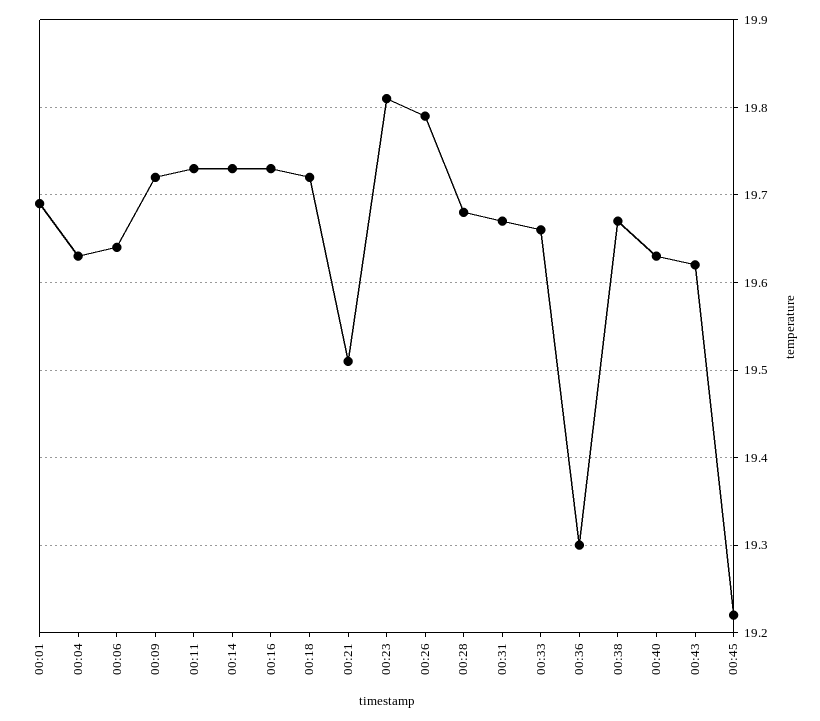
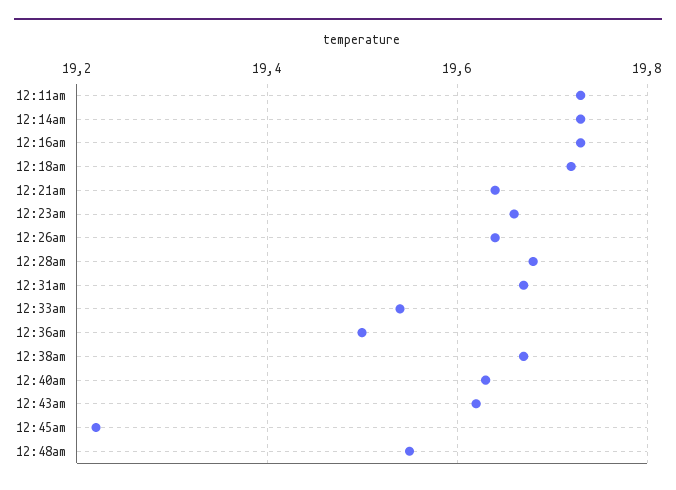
00:01: 19.69 -> none
00:04: 19.63 -> none
00:06: 19.64 -> none
00:09: 19.72 -> none
00:21: 19.51 -> 19.65
00:23: 19.81 -> 19.65
00:26: 19.79 -> 19.65
00:33: 19.66 -> 19.55
00:36: 19.3 -> 19.5
12:48am: none -> 19.55

